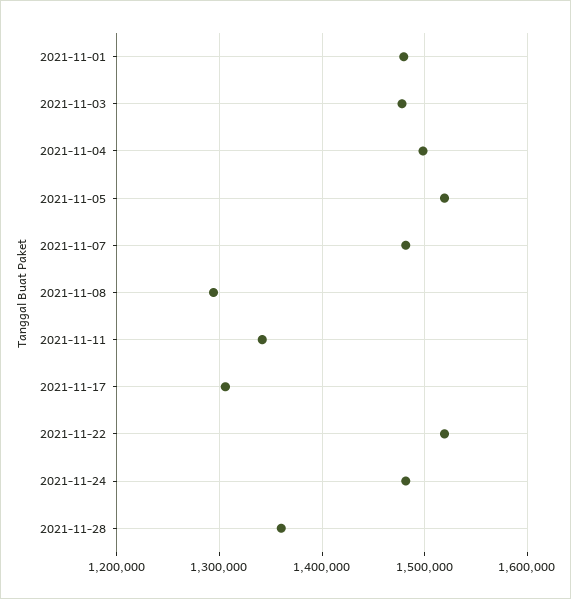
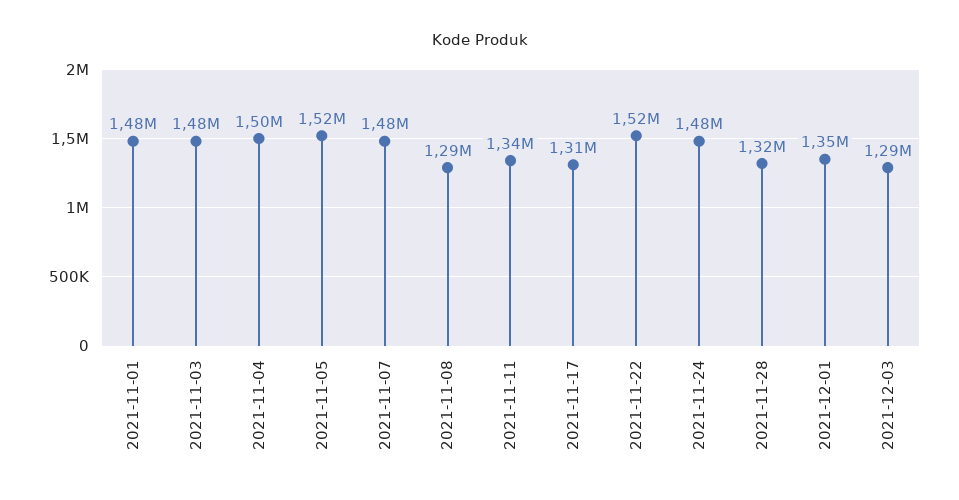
2021-11-28: 1360000 -> 1320000
2021-12-01: none -> 1350000
2021-12-03: none -> 1290000

